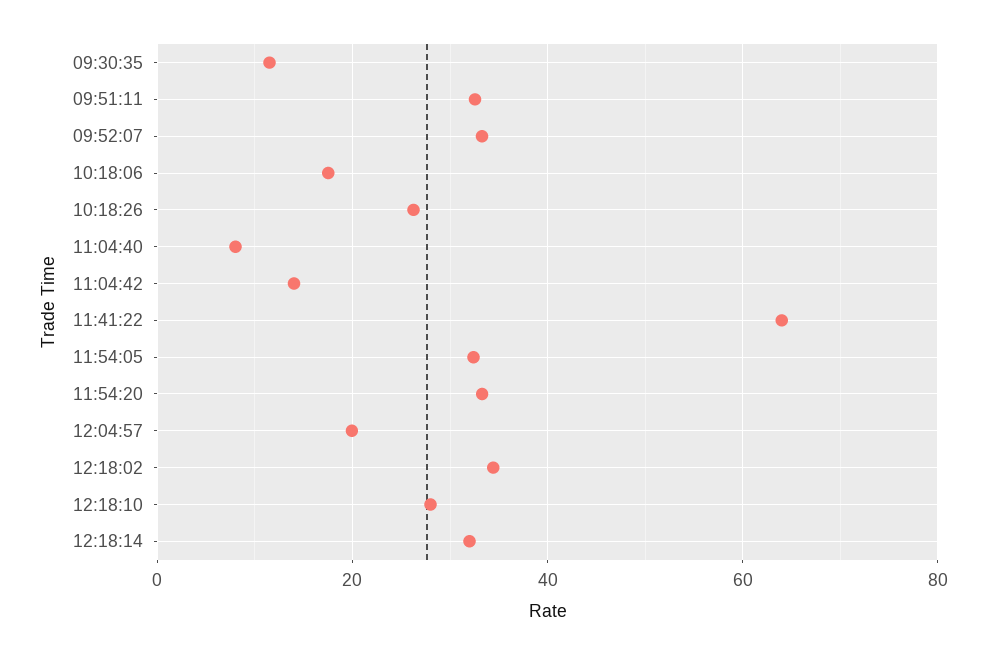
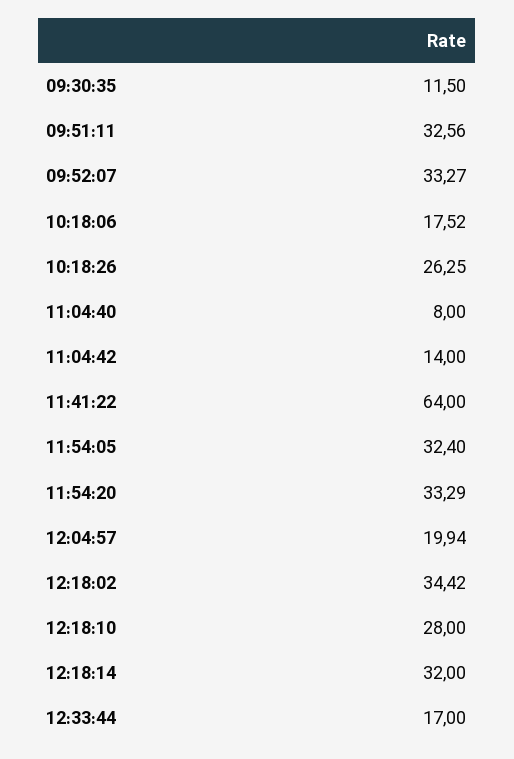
12:33:44: none -> 17

